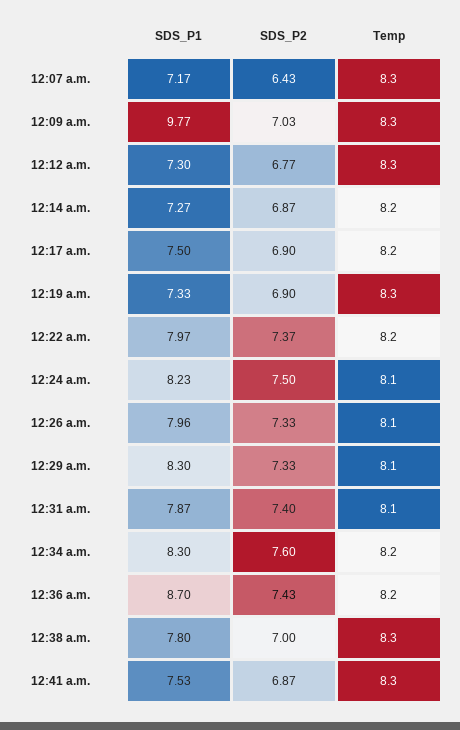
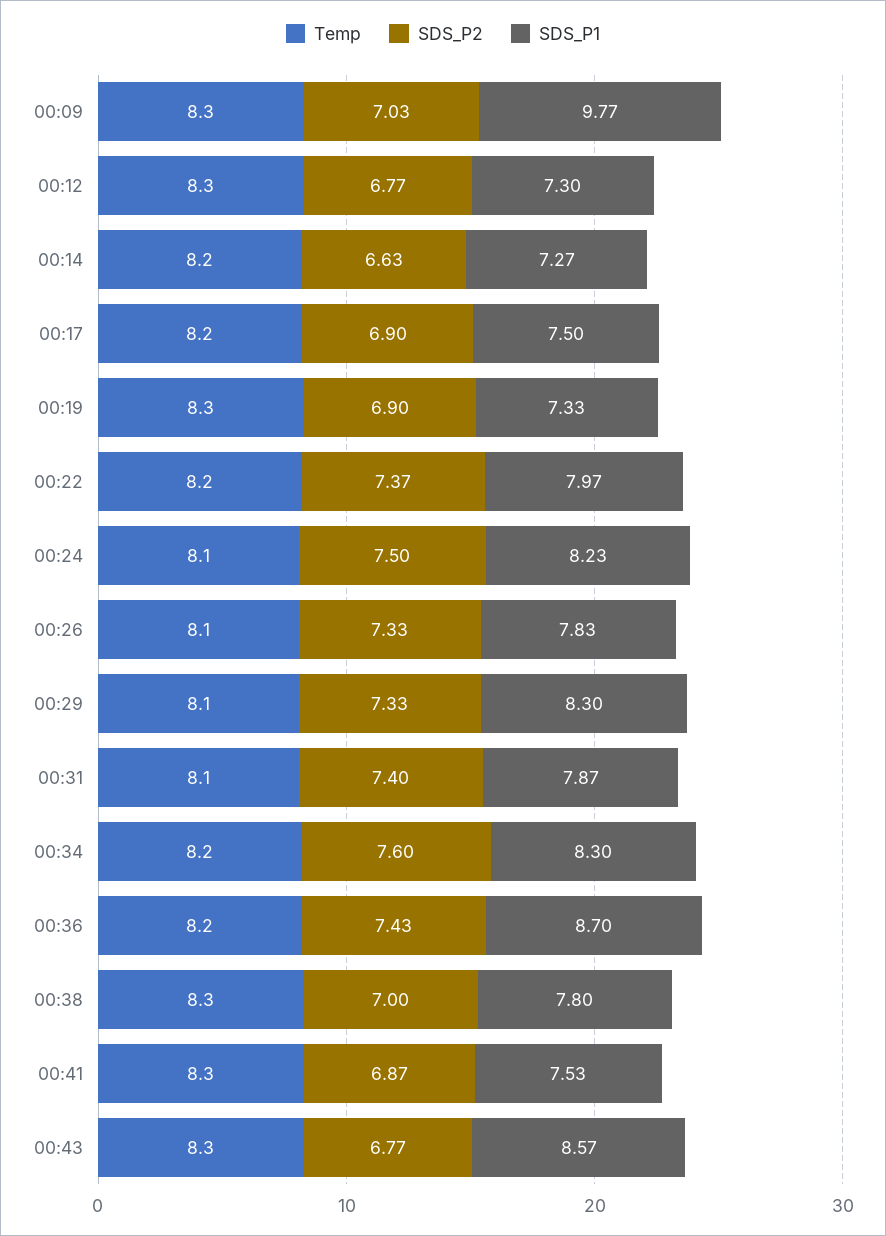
SDS_P1, 12:07 a.m.: 7.17 -> none
SDS_P2, 12:07 a.m.: 6.43 -> none
Temp, 12:07 a.m.: 8.3 -> none
SDS_P2, 12:14 a.m.: 6.87 -> 6.63
SDS_P1, 12:26 a.m.: 7.96 -> 7.83
Temp, 00:43: none -> 8.3
SDS_P2, 00:43: none -> 6.77
SDS_P1, 00:43: none -> 8.57

